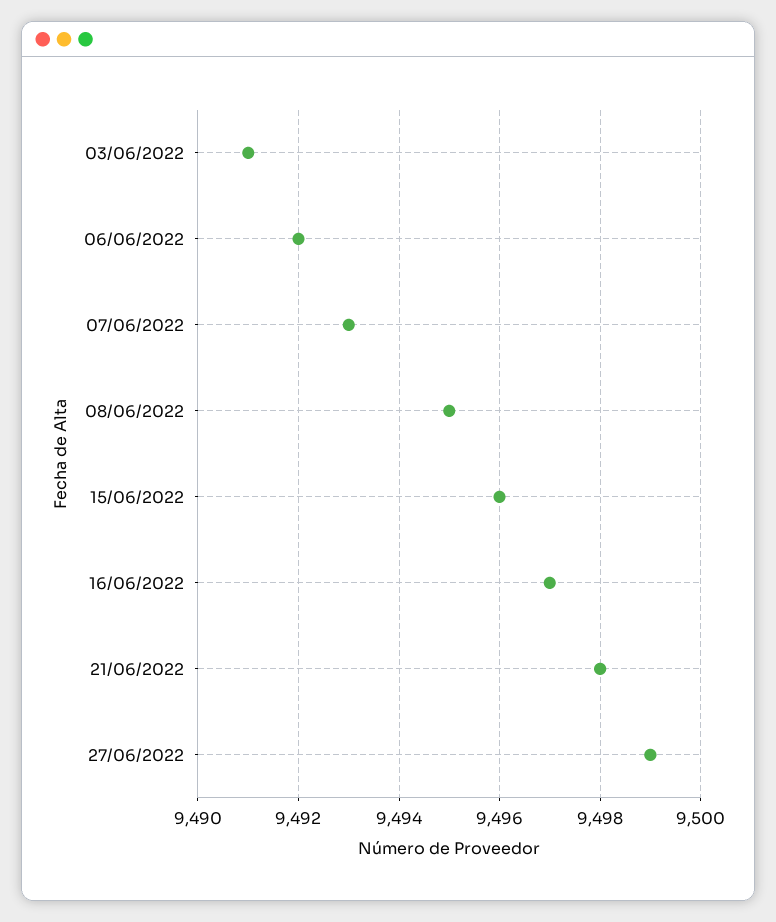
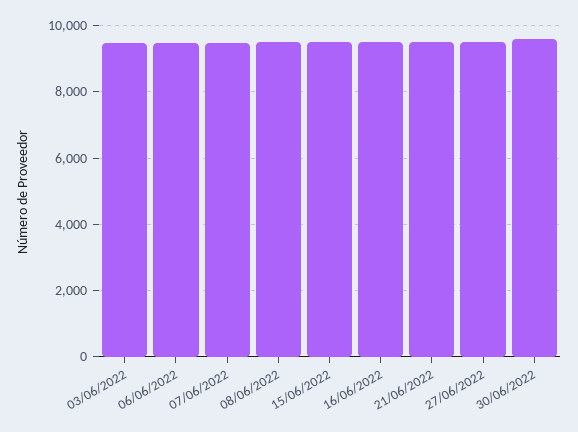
30/06/2022: none -> 9600

